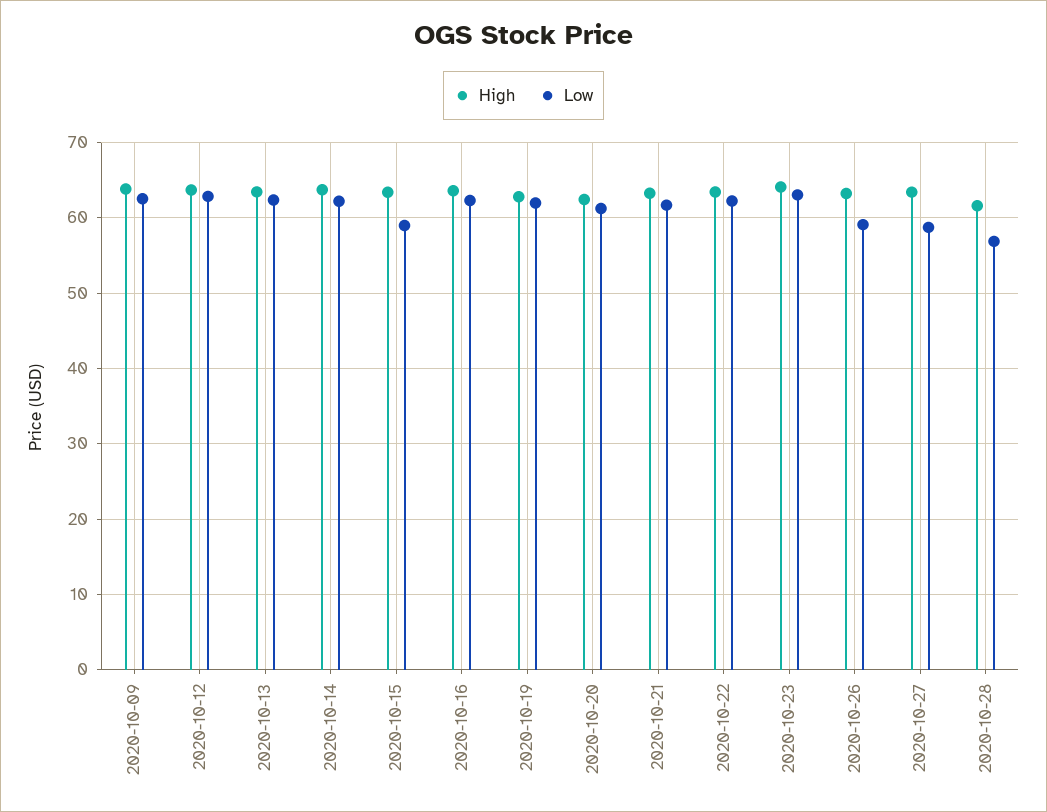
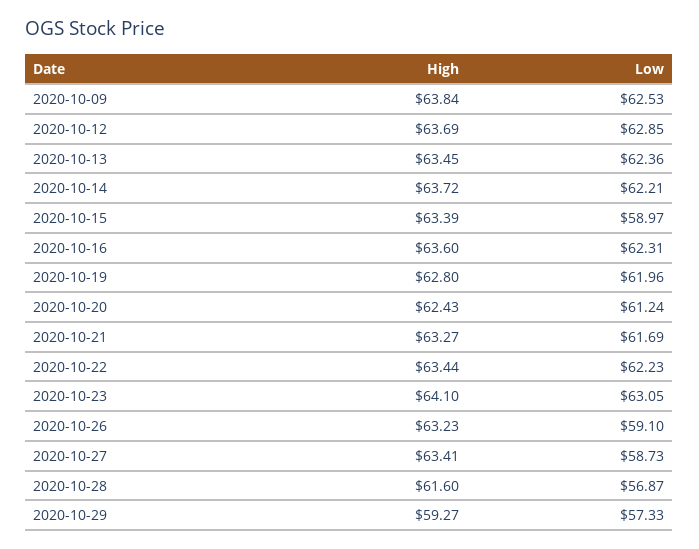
High, 2020-10-29: none -> 59.27
Low, 2020-10-29: none -> 57.33

